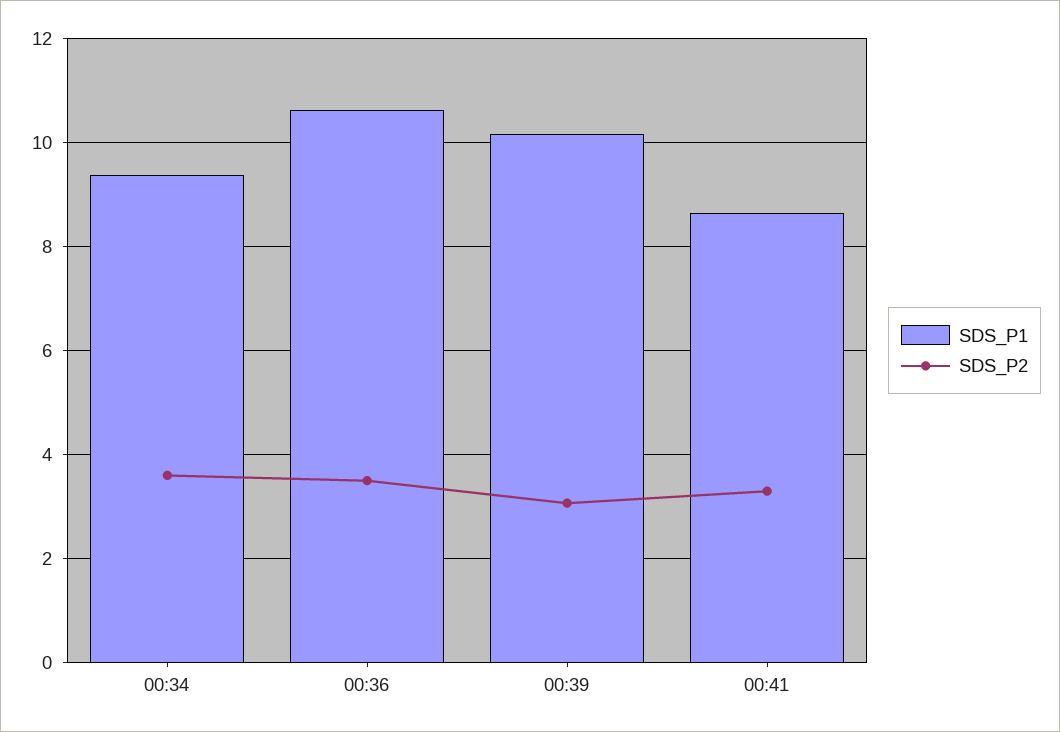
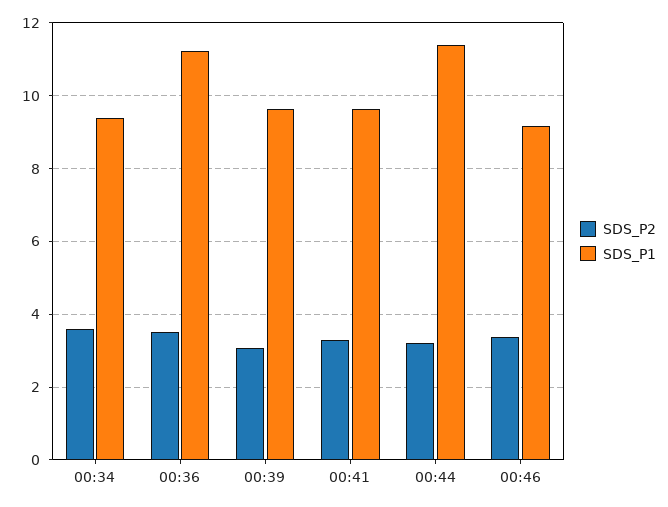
SDS_P1, 00:36: 10.6 -> 11.2
SDS_P1, 00:39: 10.2 -> 9.6
SDS_P1, 00:41: 8.6 -> 9.6
SDS_P2, 00:44: none -> 3.2
SDS_P1, 00:44: none -> 11.4
SDS_P2, 00:46: none -> 3.4
SDS_P1, 00:46: none -> 9.2

